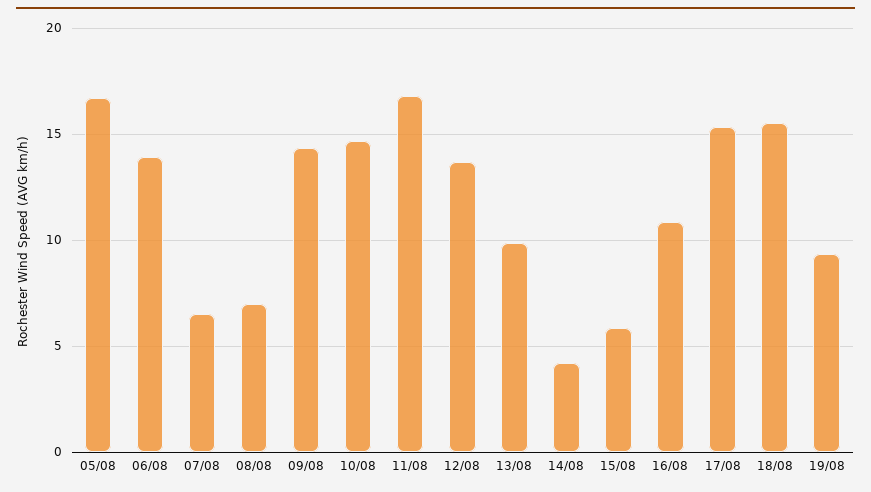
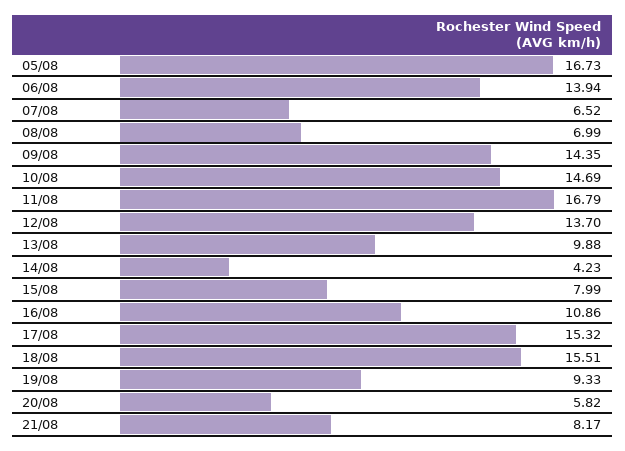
15/08: 6 -> 7.99
20/08: none -> 5.82
21/08: none -> 8.17

